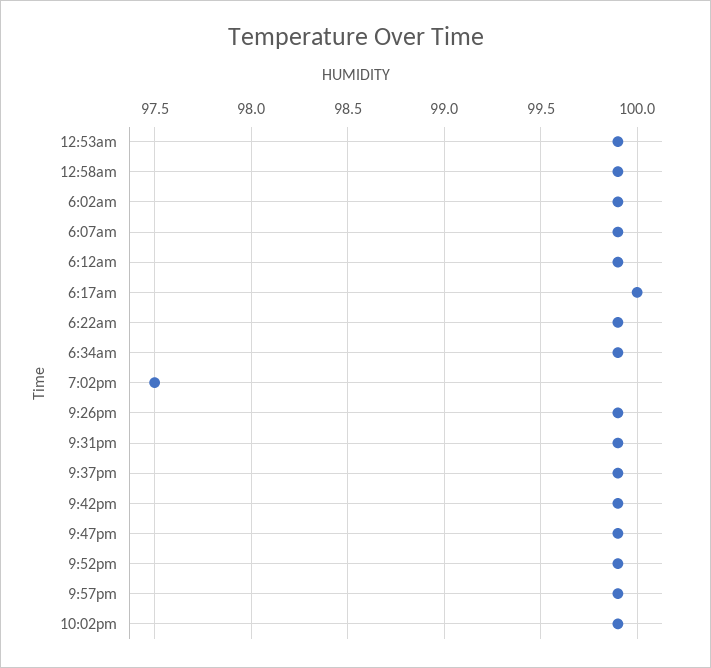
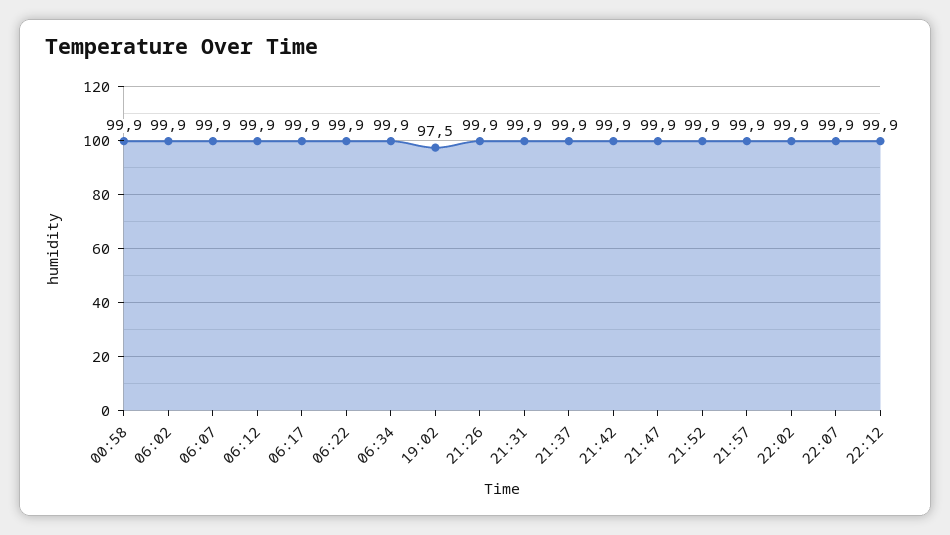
12:53am: 99.9 -> none
6:17am: 100 -> 99.9
22:07: none -> 99.9
22:12: none -> 99.9

